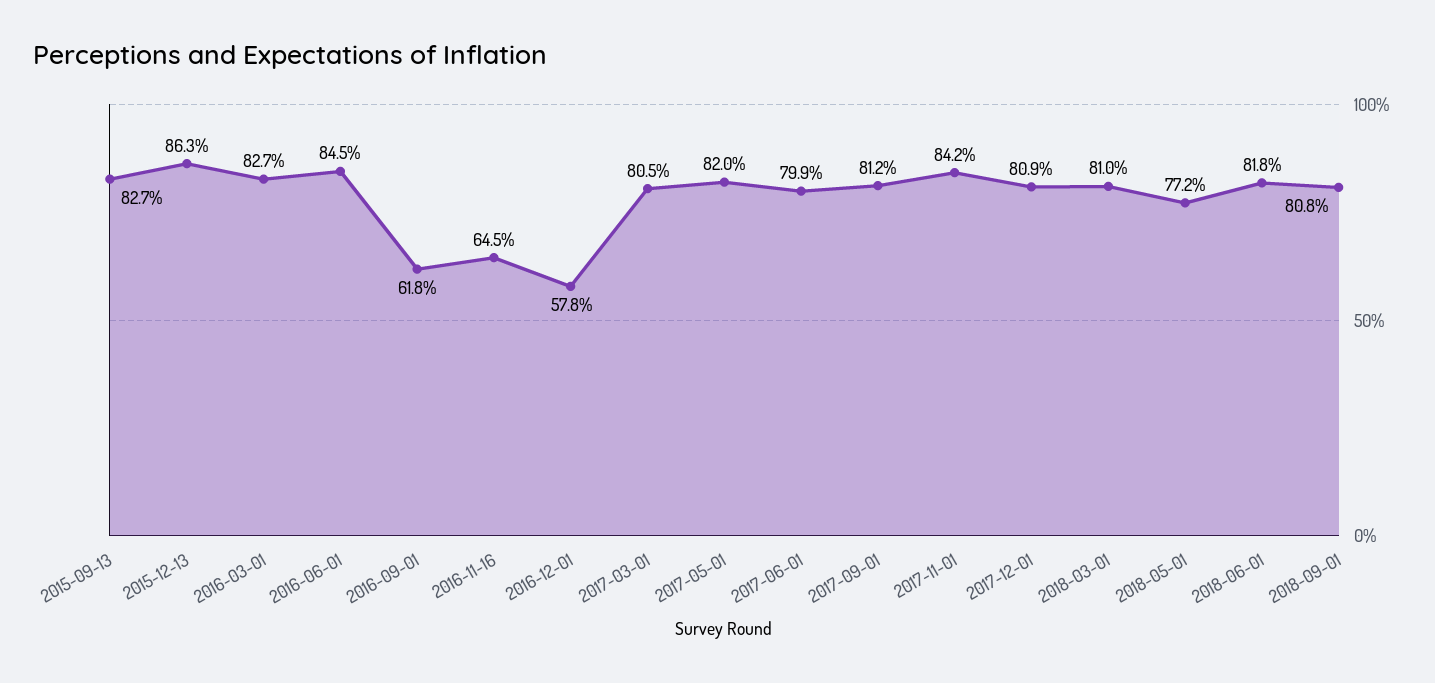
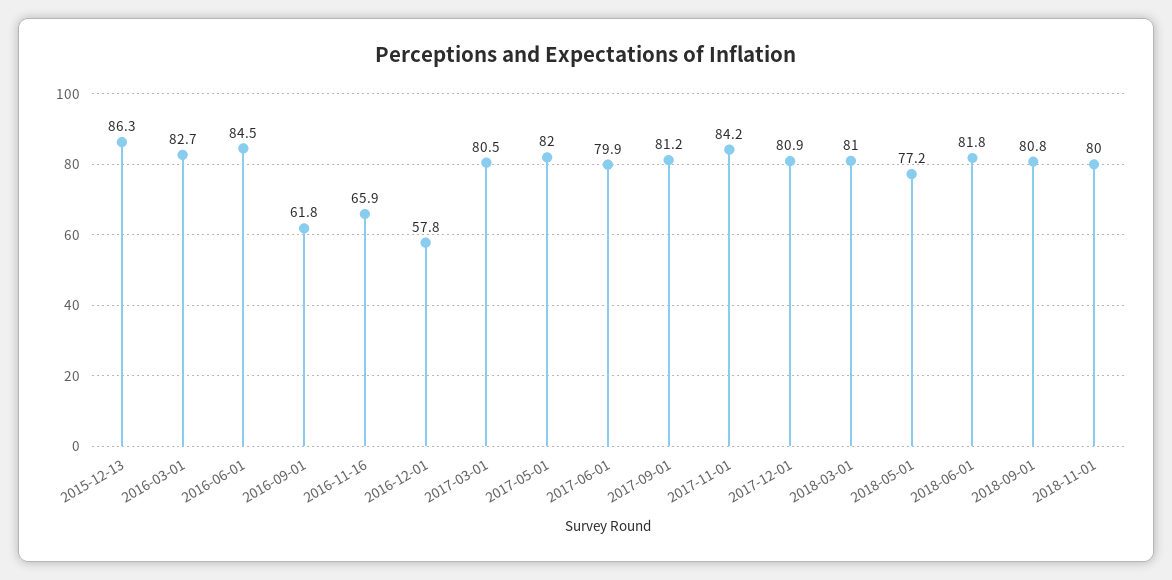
2015-09-13: 82.7 -> none
2016-11-16: 64.5 -> 65.9
2018-11-01: none -> 80

